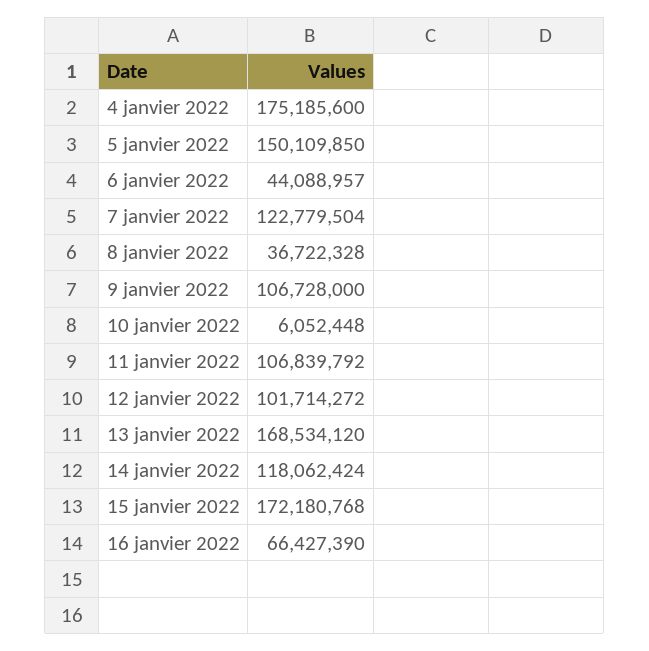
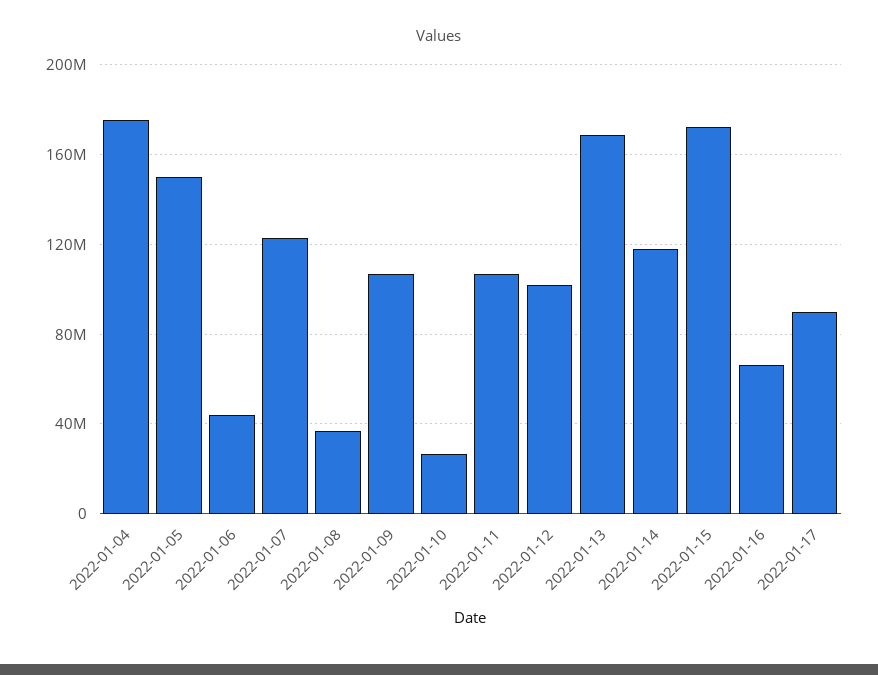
10 janvier 2022: 6052448 -> 25000000
2022-01-17: none -> 90000000

